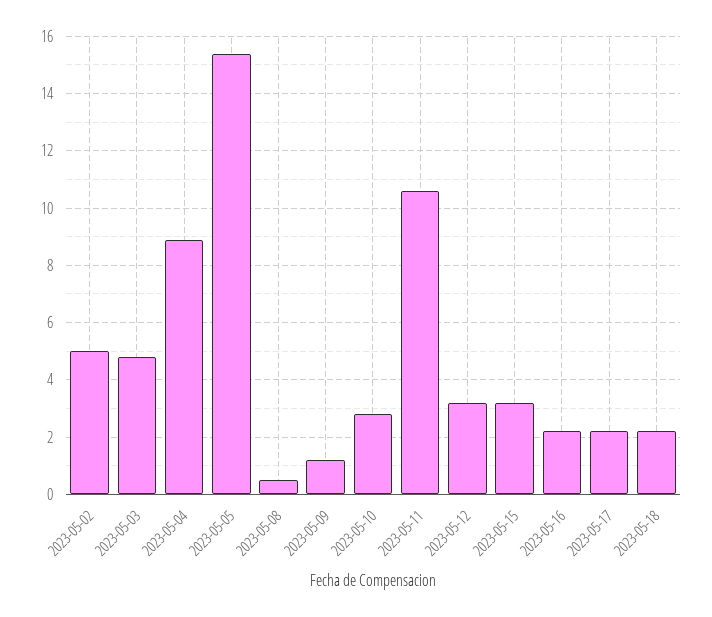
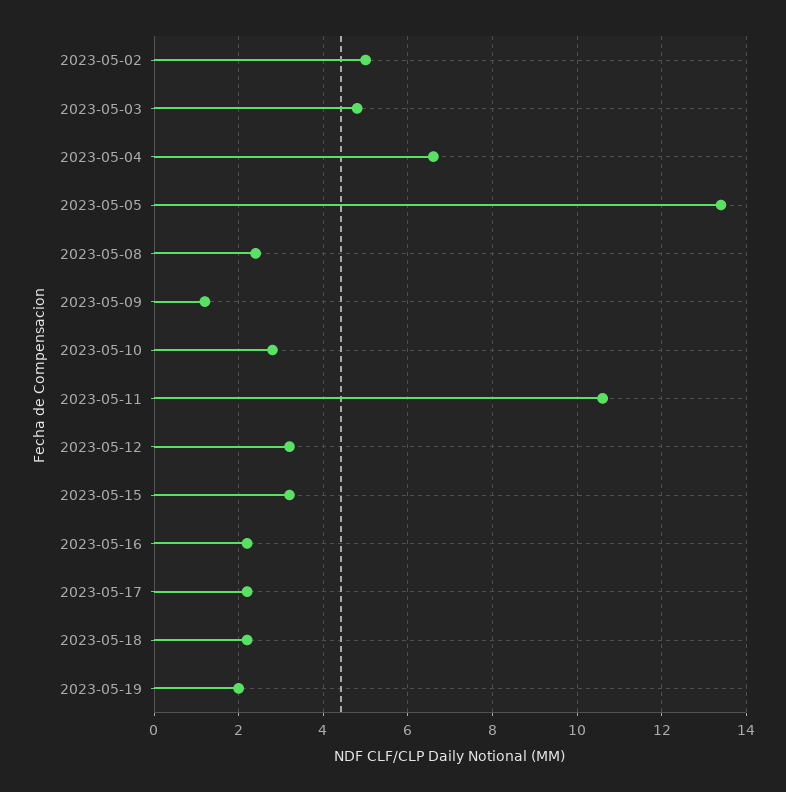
2023-05-04: 9 -> 6.5
2023-05-05: 15.5 -> 13.5
2023-05-08: 0.5 -> 2.5
2023-05-19: none -> 2

